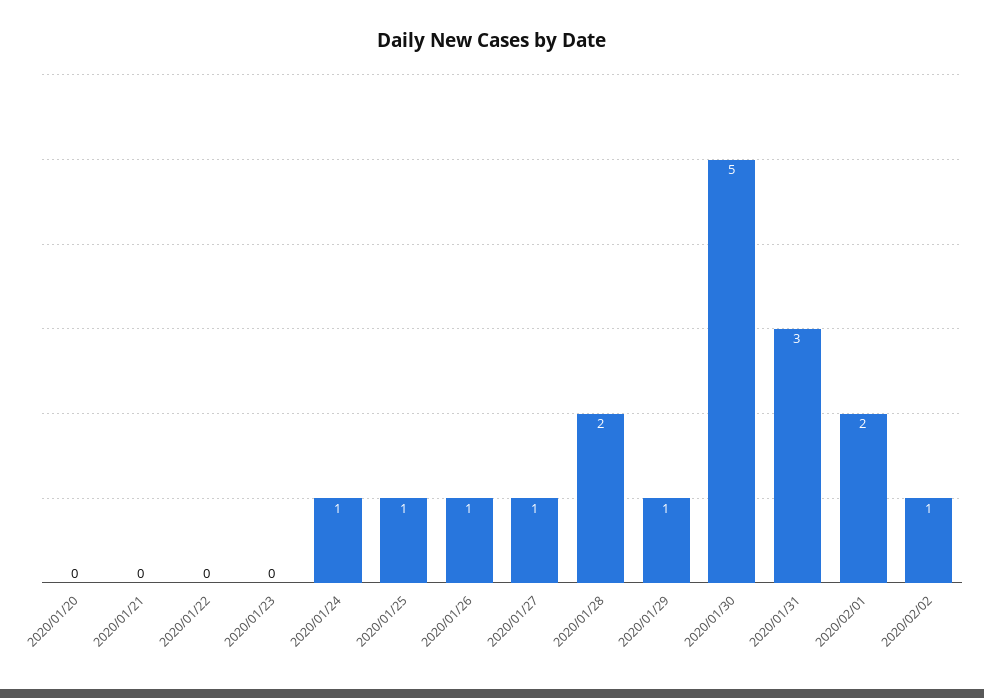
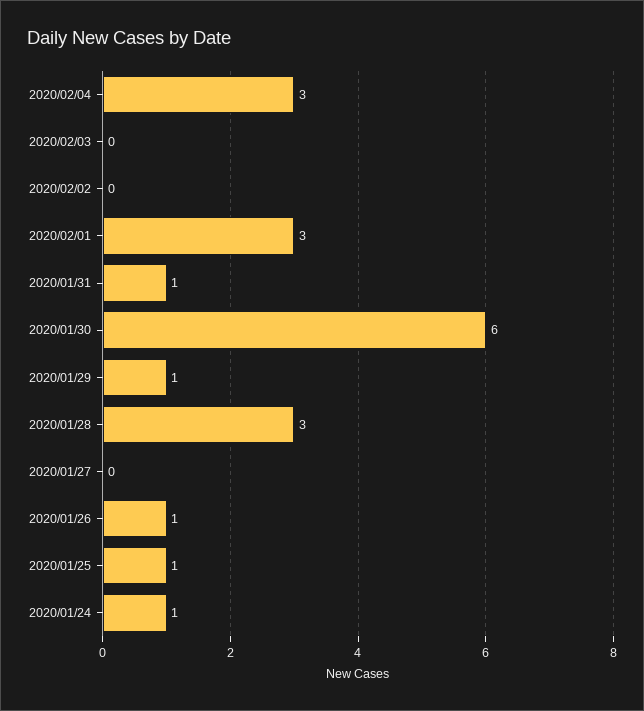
2020/01/20: 0 -> none
2020/01/21: 0 -> none
2020/01/22: 0 -> none
2020/01/23: 0 -> none
2020/01/27: 1 -> 0
2020/01/28: 2 -> 3
2020/01/30: 5 -> 6
2020/01/31: 3 -> 1
2020/02/01: 2 -> 3
2020/02/02: 1 -> 0
2020/02/04: none -> 3
2020/02/03: none -> 0

